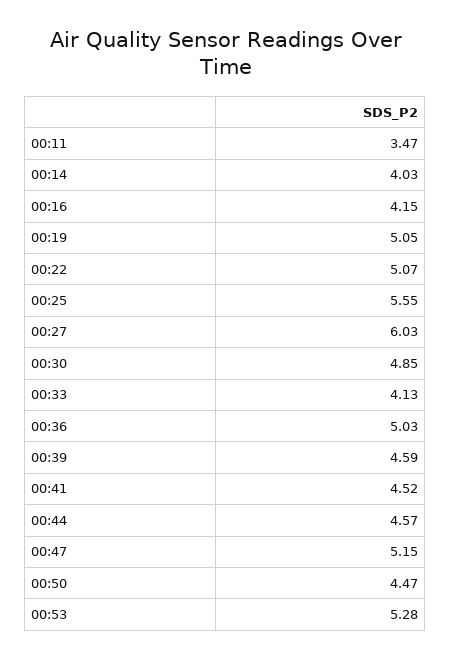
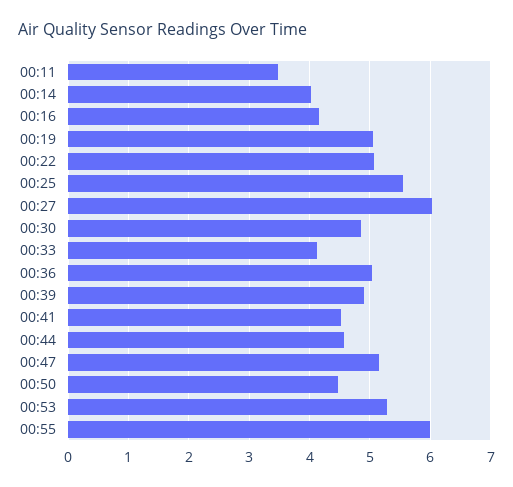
00:39: 4.59 -> 4.9
00:55: none -> 6

